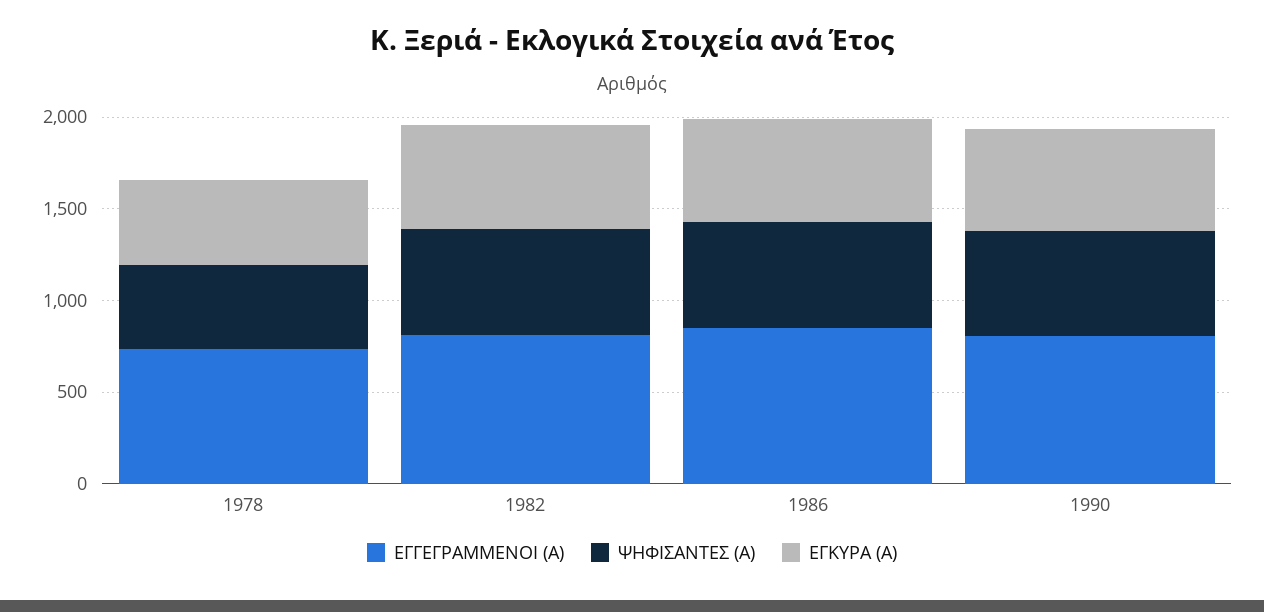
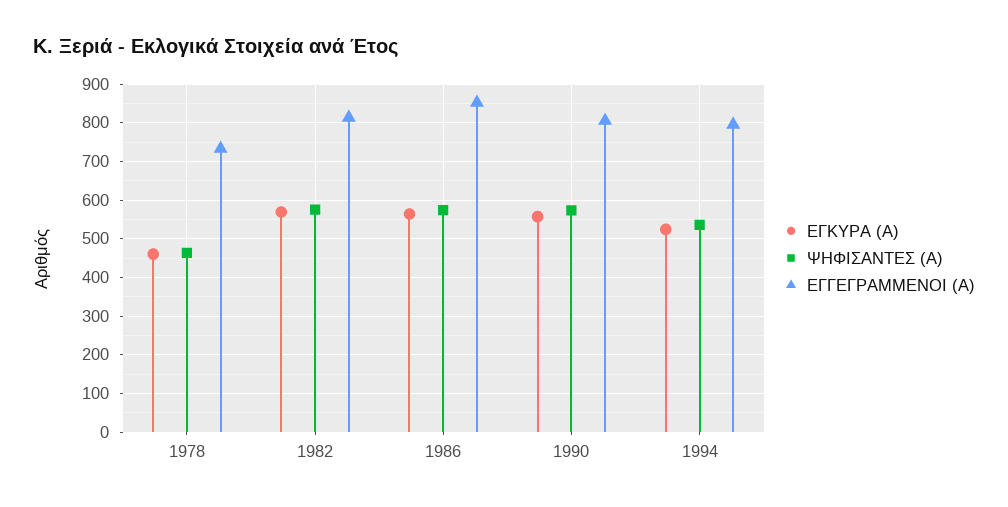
ΕΓΚΥΡΑ (Α), 1994: none -> 520
ΨΗΦΙΣΑΝΤΕΣ (Α), 1994: none -> 540
ΕΓΓΕΓΡΑΜΜΕΝΟΙ (Α), 1994: none -> 800

